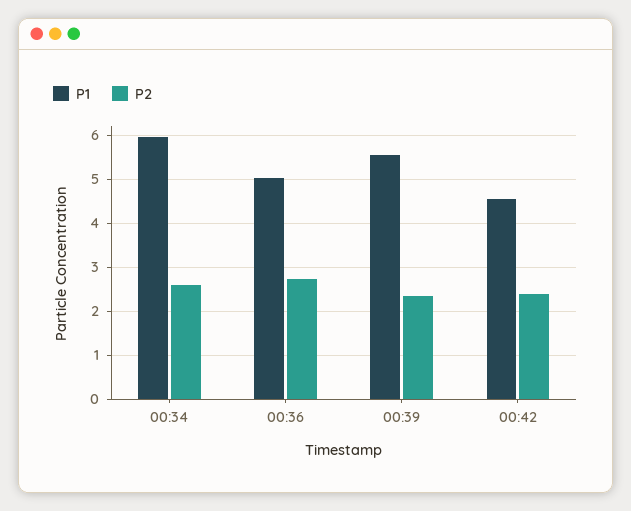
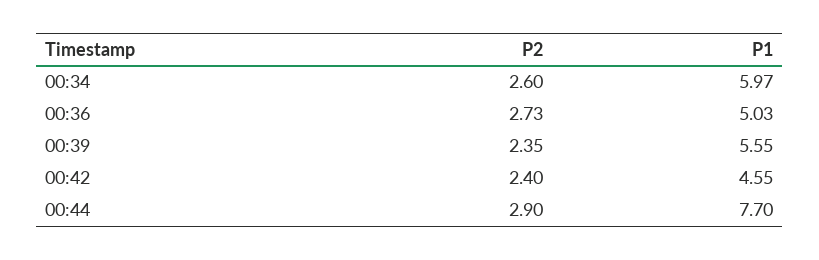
P2, 00:44: none -> 2.9
P1, 00:44: none -> 7.7

